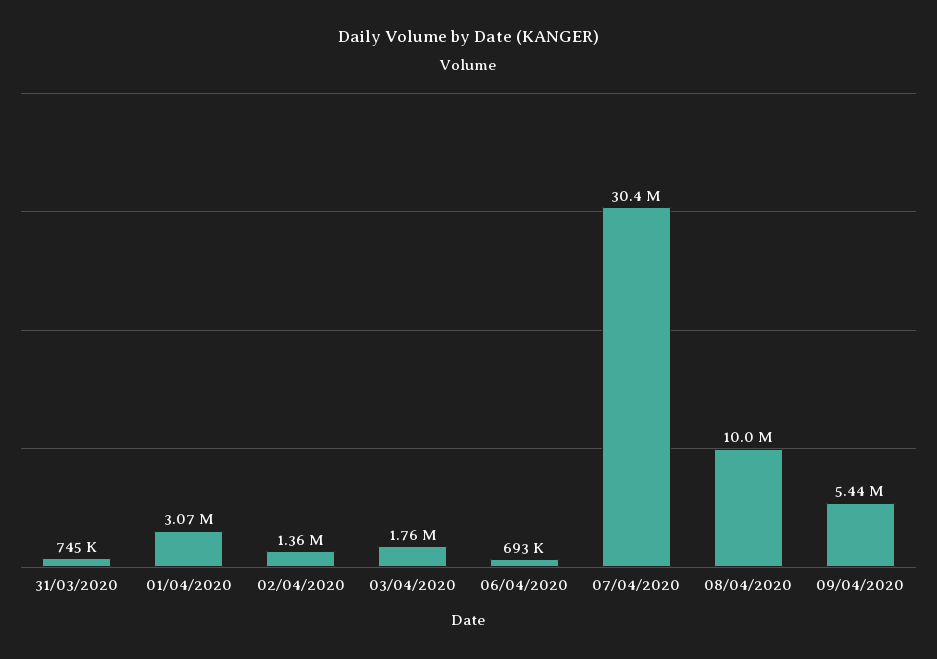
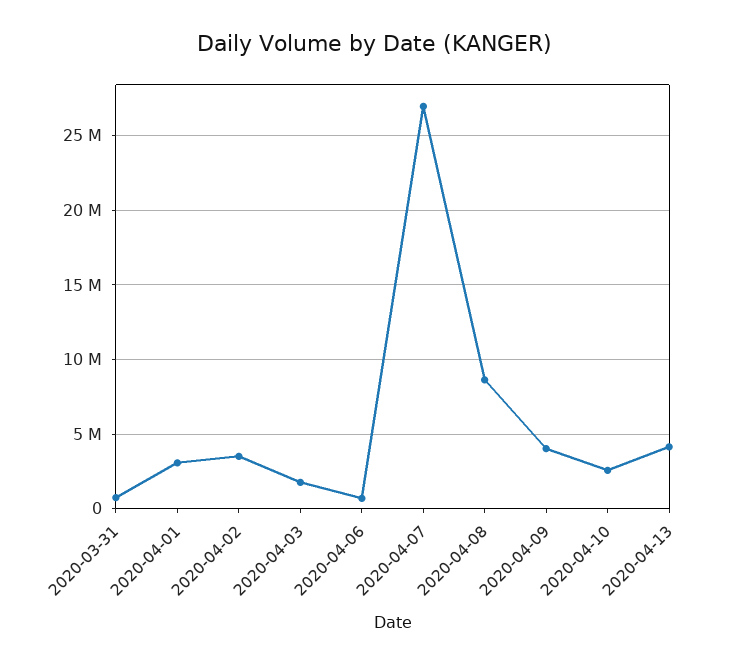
02/04/2020: 1360000 -> 3500000
07/04/2020: 30400000 -> 27000000
08/04/2020: 10000000 -> 8500000
09/04/2020: 5440000 -> 4000000
2020-04-10: none -> 2500000
2020-04-13: none -> 4000000

